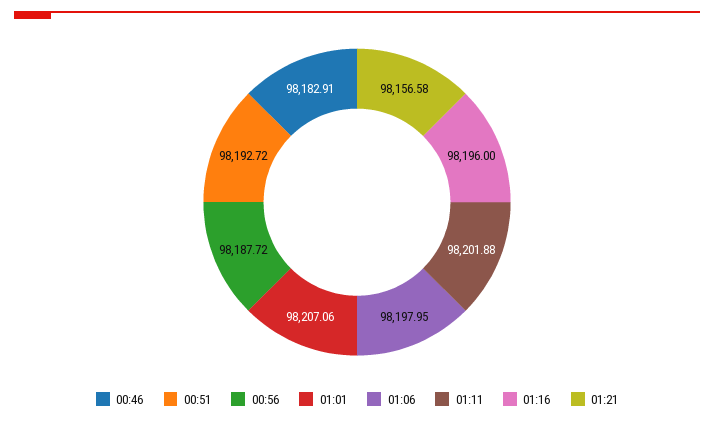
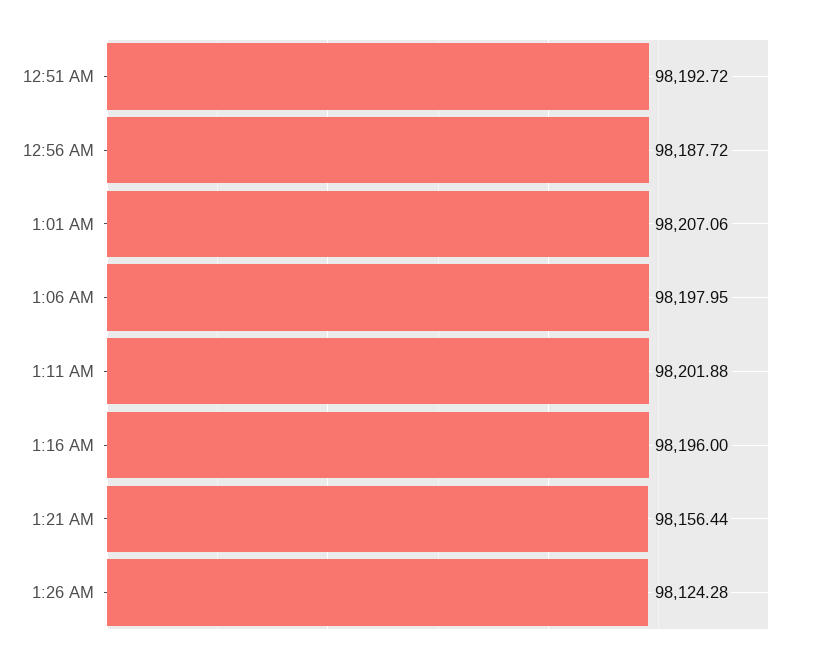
00:46: 98182.91 -> none
01:21: 98156.58 -> 98156.44
1:26 AM: none -> 98124.28

